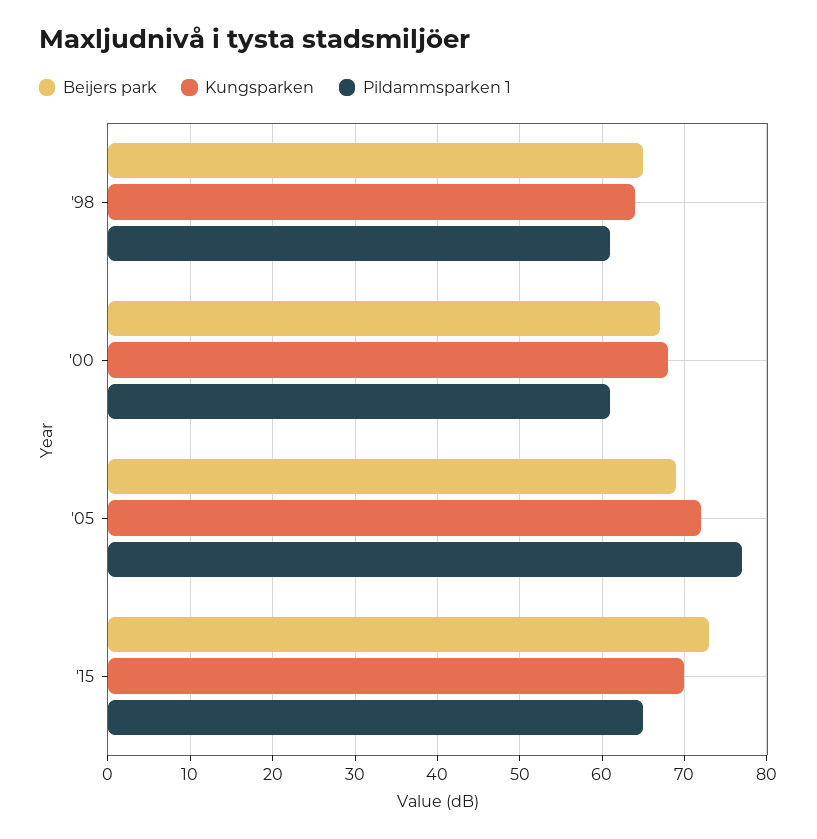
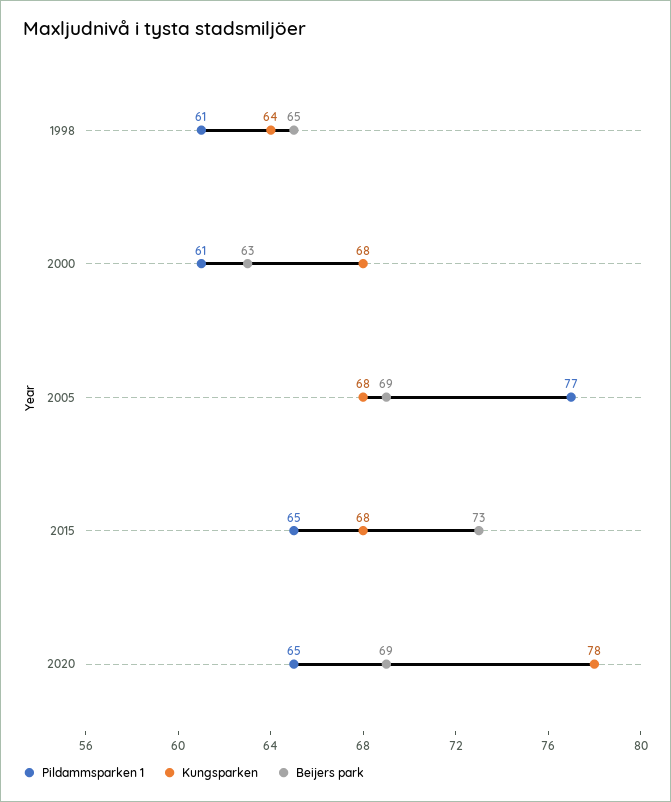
Beijers park, '00: 67 -> 63
Kungsparken, '05: 72 -> 68
Kungsparken, '15: 70 -> 68
Pildammsparken 1, 2020: none -> 65
Kungsparken, 2020: none -> 78
Beijers park, 2020: none -> 69

